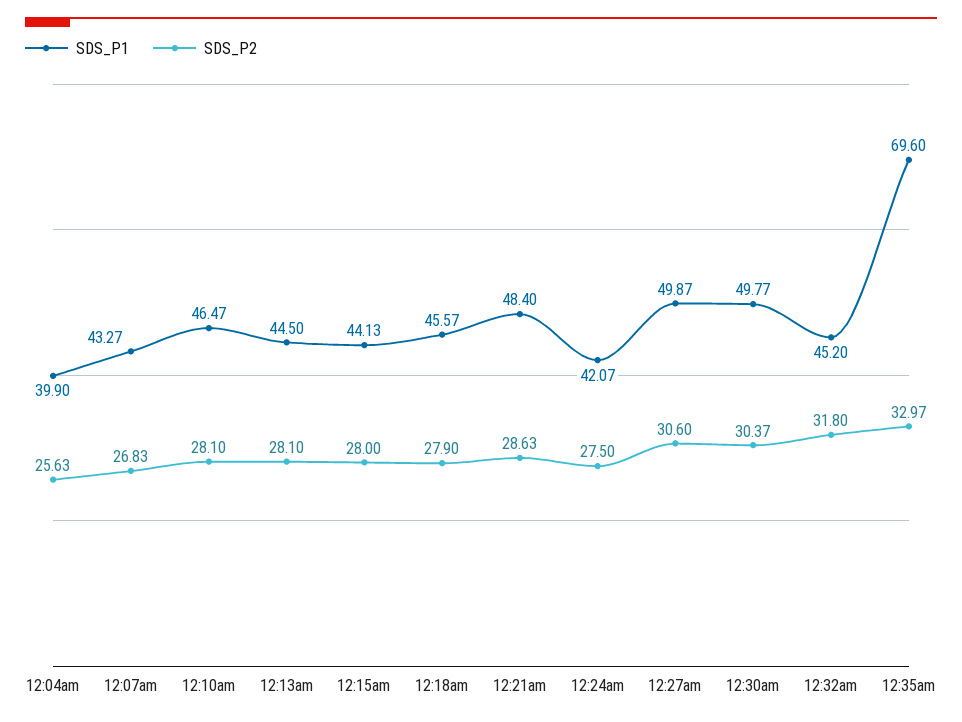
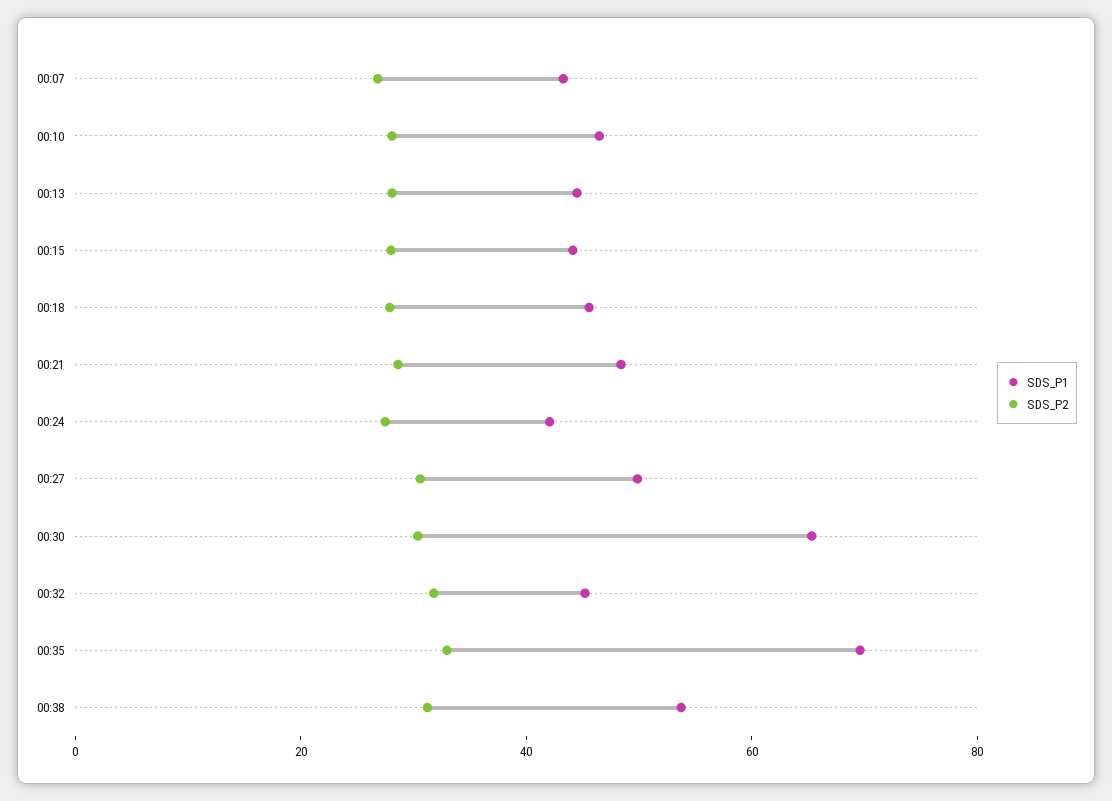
SDS_P1, 12:04am: 39.9 -> none
SDS_P2, 12:04am: 25.63 -> none
SDS_P1, 12:30am: 49.77 -> 65
SDS_P1, 00:38: none -> 55
SDS_P2, 00:38: none -> 30

